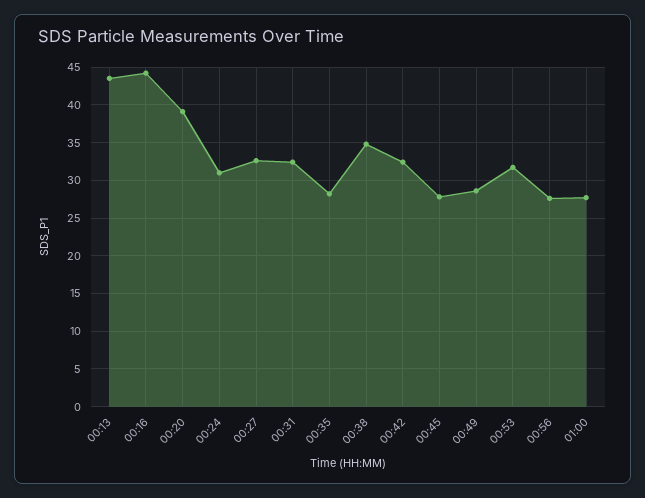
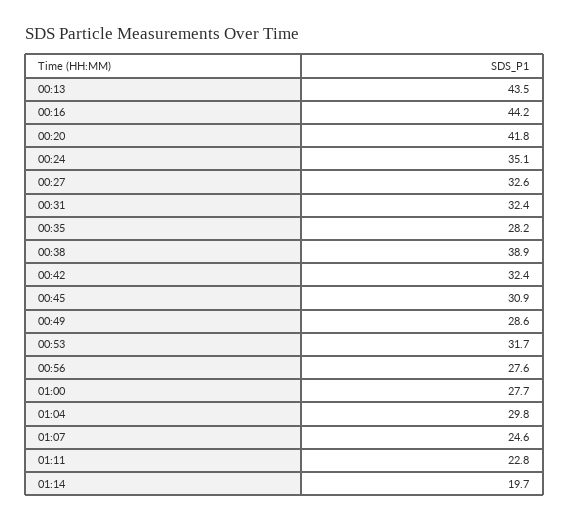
00:20: 39 -> 41.8
00:24: 31 -> 35.1
00:38: 35 -> 38.9
00:45: 28 -> 30.9
01:04: none -> 29.8
01:07: none -> 24.6
01:11: none -> 22.8
01:14: none -> 19.7

